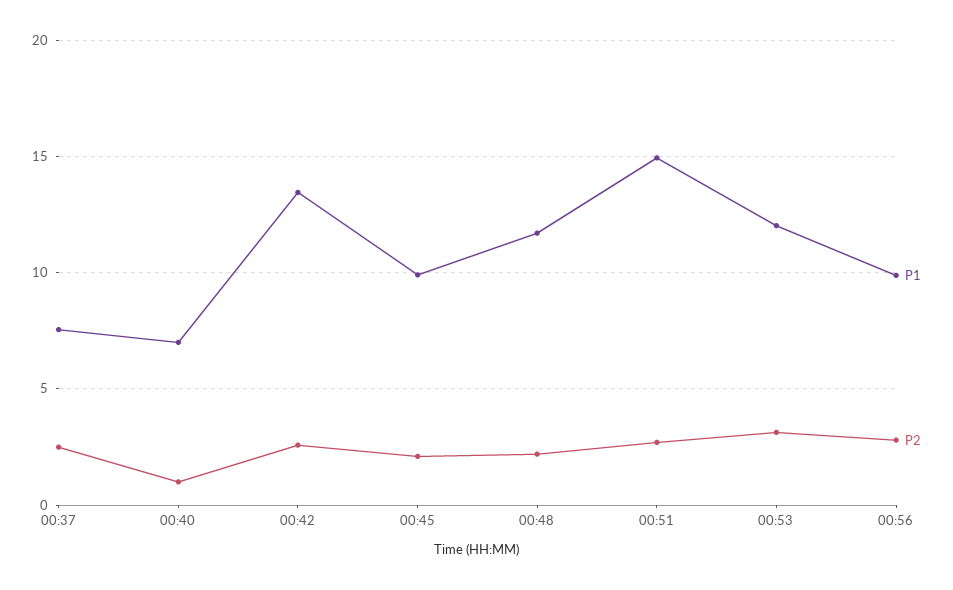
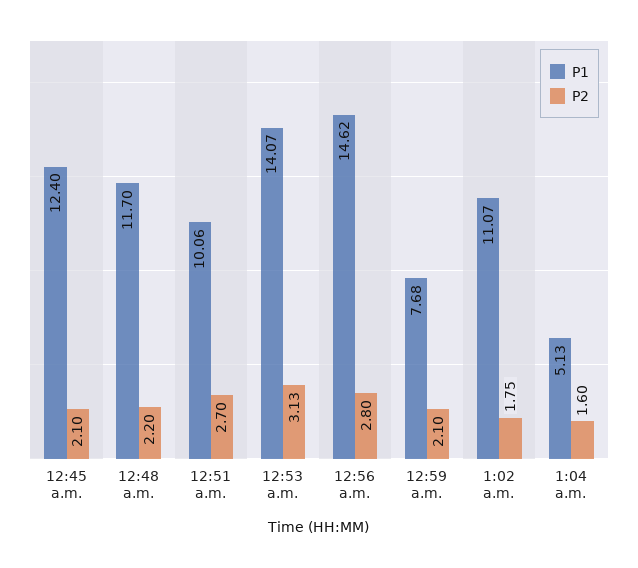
P1, 00:37: 7.5 -> none
P2, 00:37: 2.5 -> none
P1, 00:40: 7 -> none
P2, 00:40: 1 -> none
P1, 00:42: 13.5 -> none
P2, 00:42: 2.5 -> none
P1, 00:45: 10 -> 12.4
P1, 00:51: 15 -> 10.06
P1, 00:53: 12 -> 14.07
P1, 00:56: 10 -> 14.62
P1, 12:59 a.m.: none -> 7.68
P2, 12:59 a.m.: none -> 2.1
P1, 1:02 a.m.: none -> 11.07
P2, 1:02 a.m.: none -> 1.75
P1, 1:04 a.m.: none -> 5.13
P2, 1:04 a.m.: none -> 1.6

